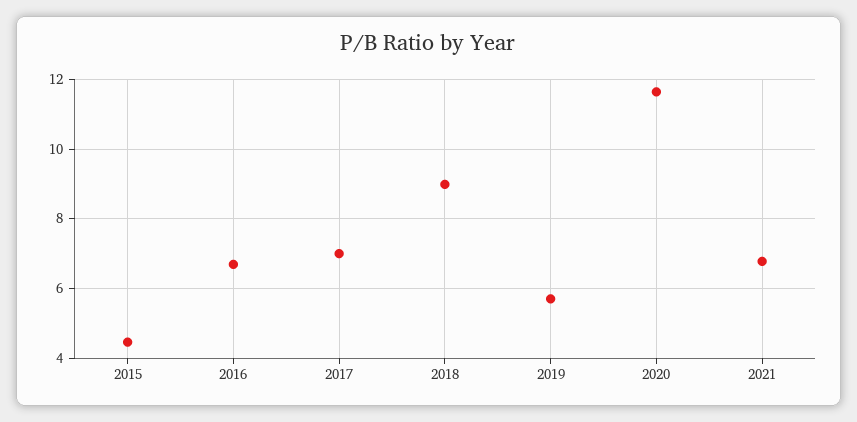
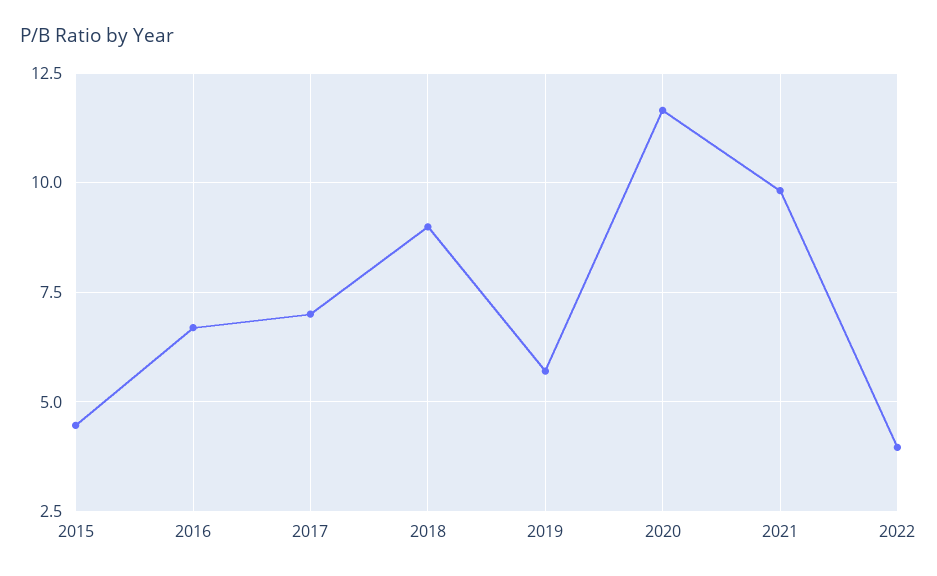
2021: 6.8 -> 9.75
2022: none -> 4

